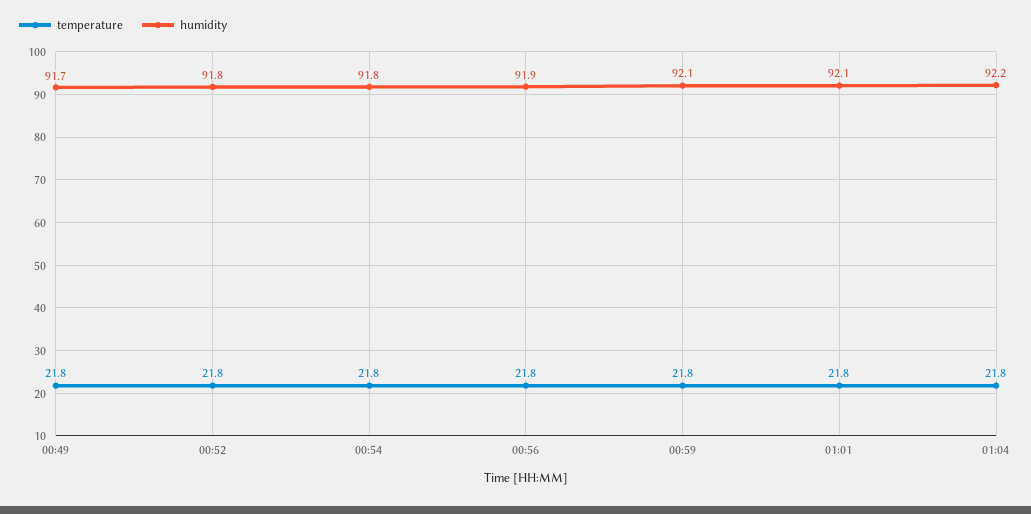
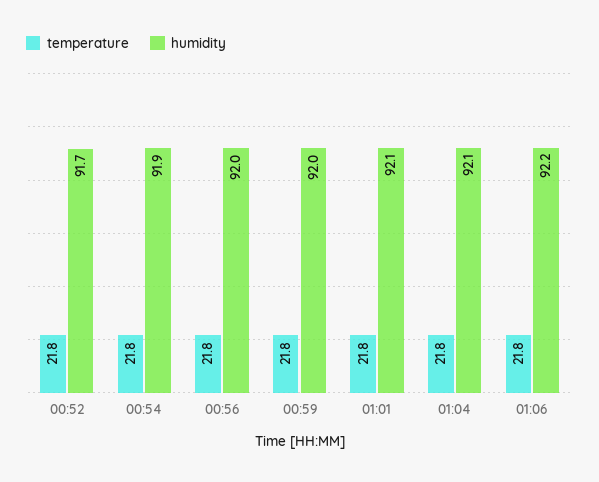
temperature, 00:49: 21.8 -> none
humidity, 00:49: 91.7 -> none
humidity, 00:52: 91.8 -> 91.7
humidity, 00:54: 91.8 -> 91.9
humidity, 00:56: 91.9 -> 92
humidity, 00:59: 92.1 -> 92
humidity, 01:04: 92.2 -> 92.1
temperature, 01:06: none -> 21.8
humidity, 01:06: none -> 92.2

